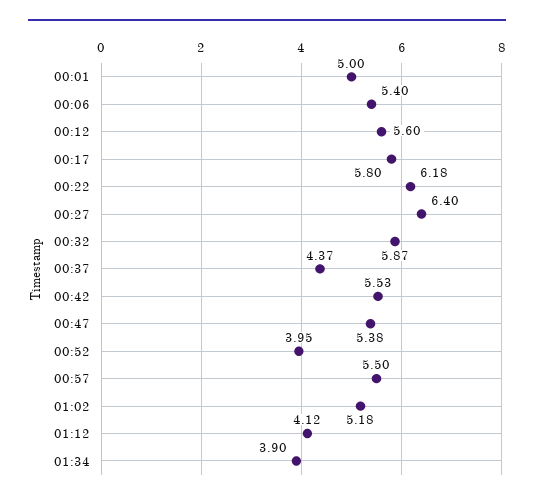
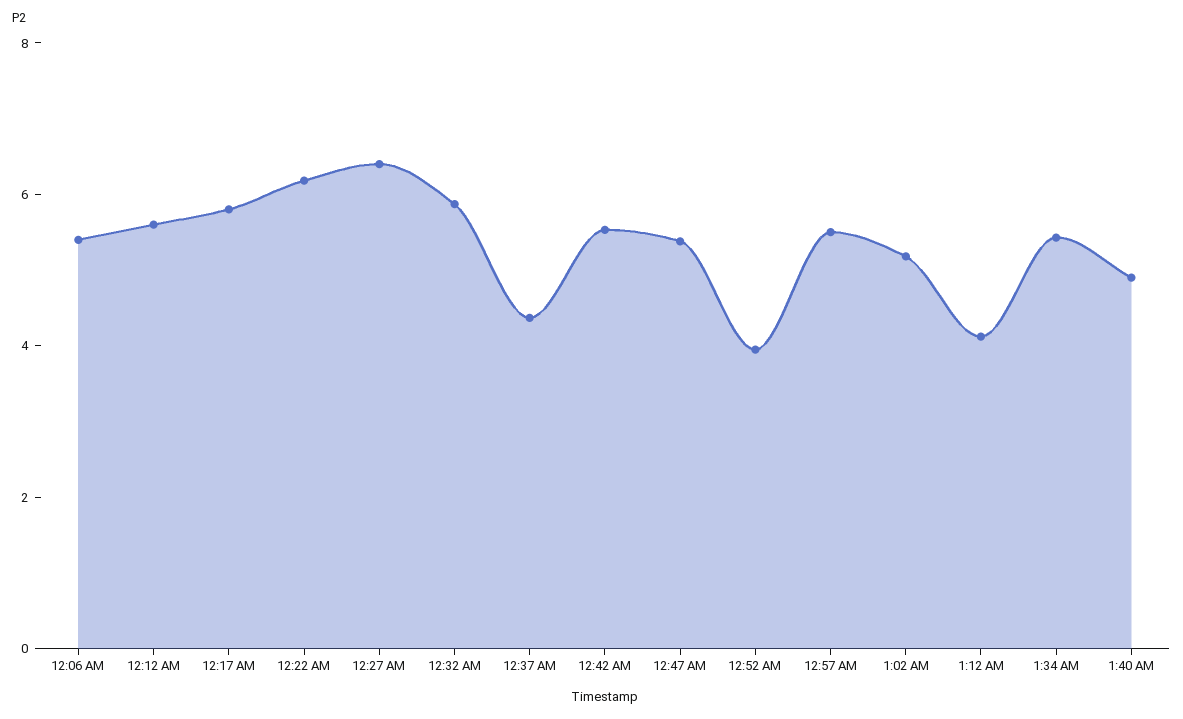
00:01: 5 -> none
01:34: 3.9 -> 5.5
1:40 AM: none -> 5

